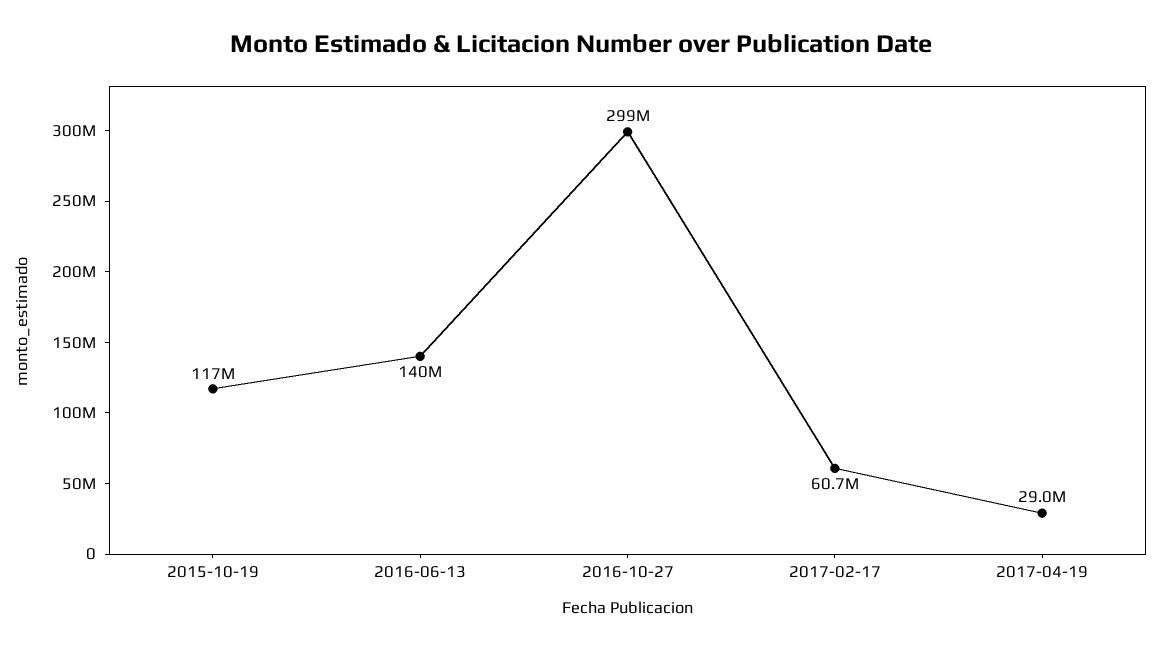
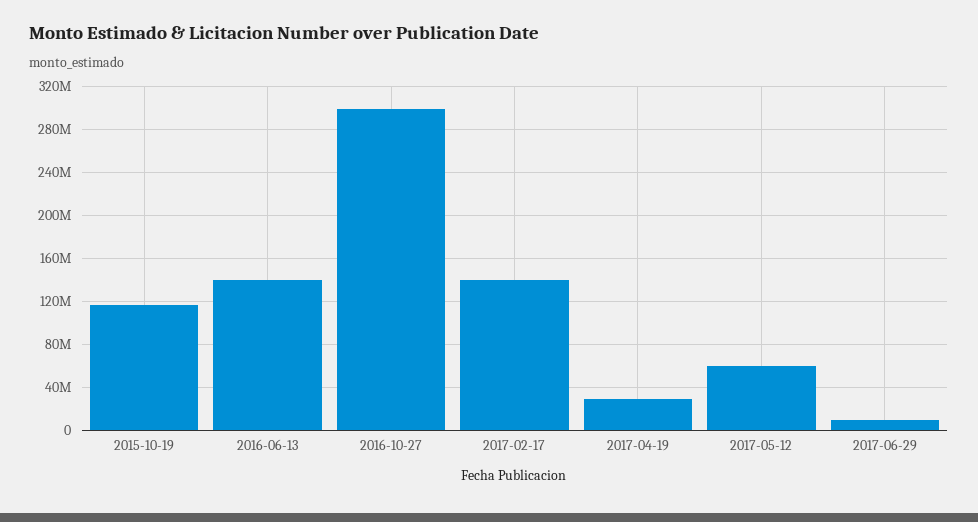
2017-02-17: 60700000 -> 140000000
2017-05-12: none -> 60000000
2017-06-29: none -> 10000000

